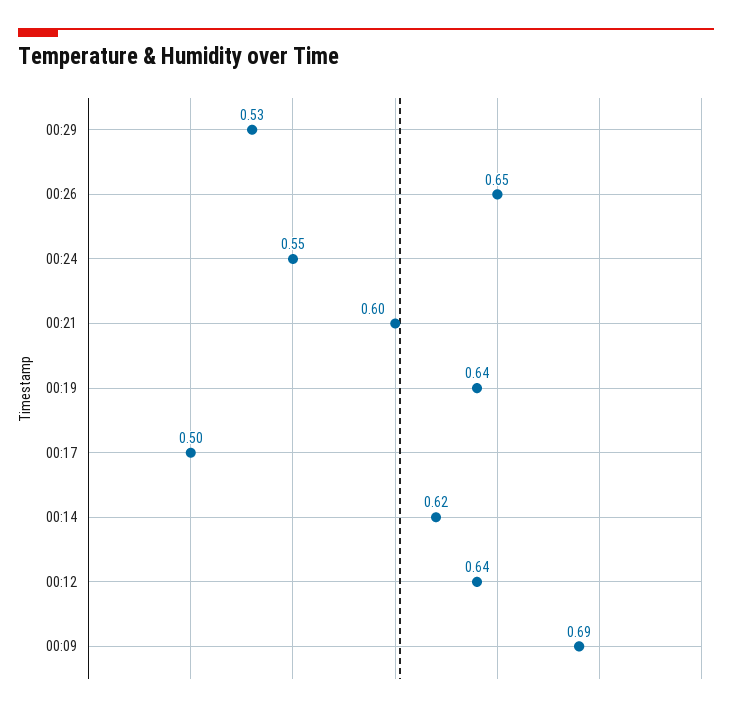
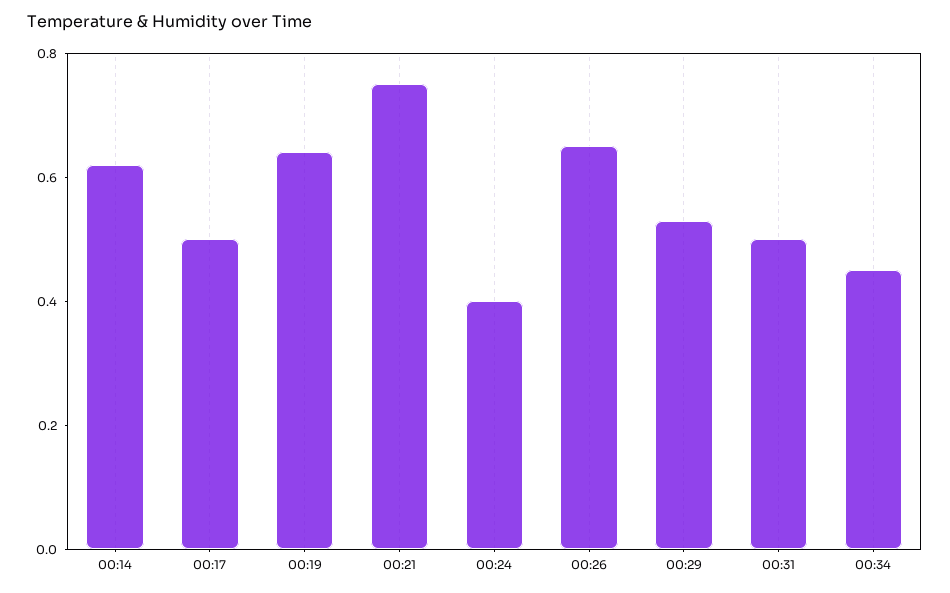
00:24: 0.55 -> 0.4
00:21: 0.6 -> 0.75
00:12: 0.64 -> none
00:09: 0.69 -> none
00:31: none -> 0.5
00:34: none -> 0.45

